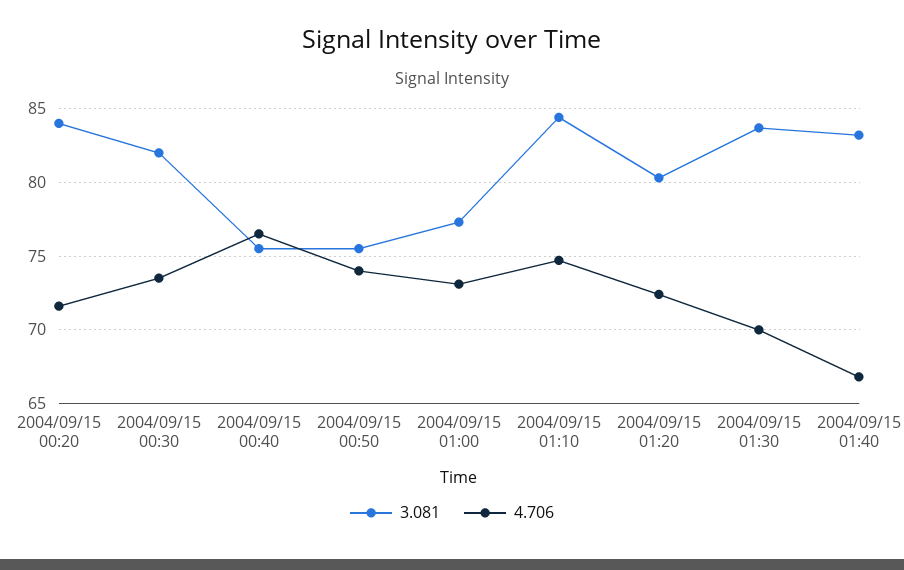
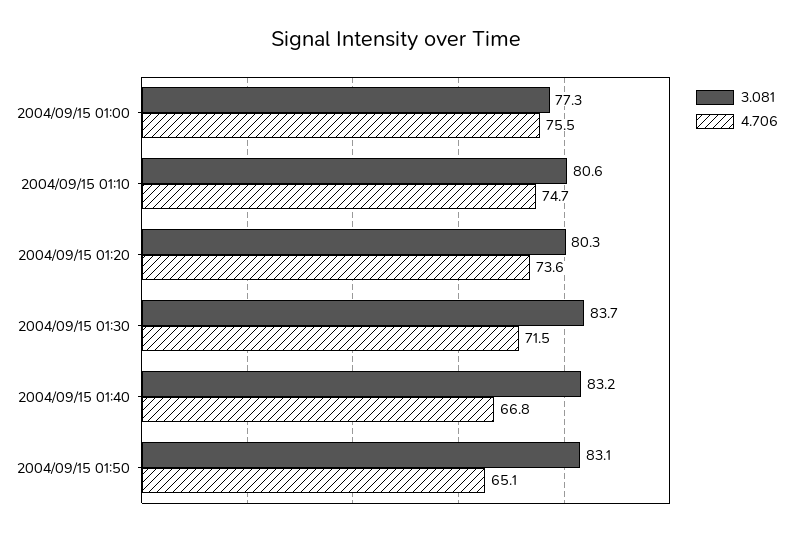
3.081, 2004/09/15 00:20: 84 -> none
4.706, 2004/09/15 00:20: 71.5 -> none
3.081, 2004/09/15 00:30: 82 -> none
4.706, 2004/09/15 00:30: 73.5 -> none
3.081, 2004/09/15 00:40: 75.5 -> none
4.706, 2004/09/15 00:40: 76.5 -> none
3.081, 2004/09/15 00:50: 75.5 -> none
4.706, 2004/09/15 00:50: 74 -> none
4.706, 2004/09/15 01:00: 73 -> 75.5
3.081, 2004/09/15 01:10: 84.5 -> 80.6
4.706, 2004/09/15 01:20: 72.5 -> 73.6
4.706, 2004/09/15 01:30: 70 -> 71.5
3.081, 2004/09/15 01:50: none -> 83.1
4.706, 2004/09/15 01:50: none -> 65.1

